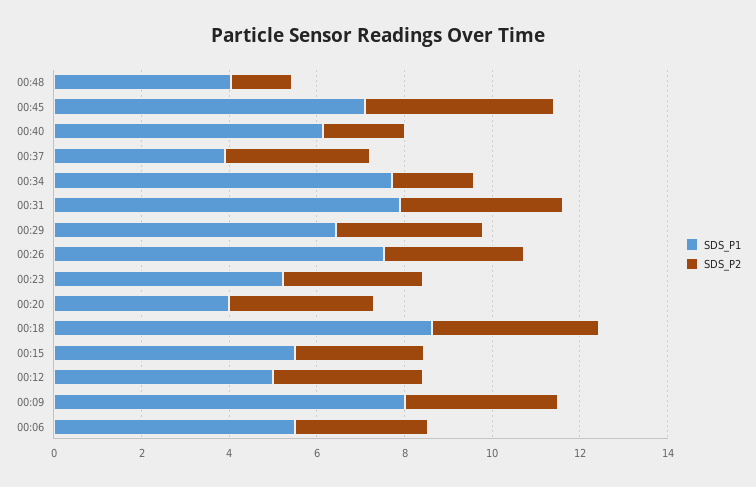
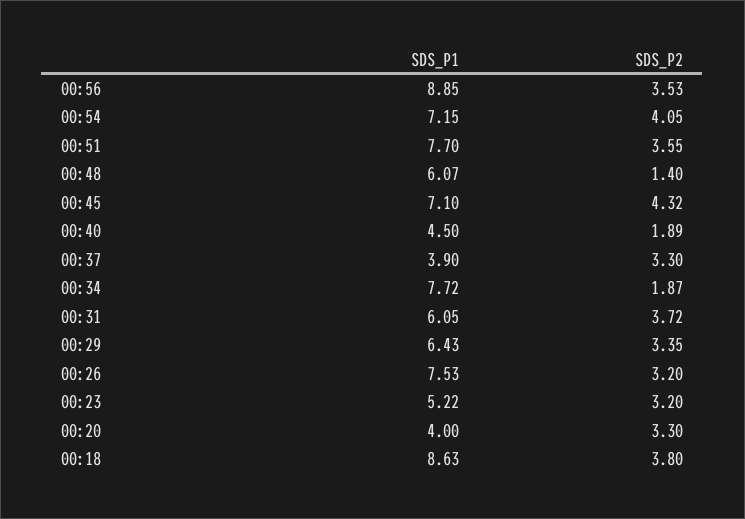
SDS_P1, 00:48: 4 -> 6.07
SDS_P1, 00:40: 6 -> 4.5
SDS_P1, 00:31: 8 -> 6.05
SDS_P1, 00:15: 5.5 -> none
SDS_P2, 00:15: 3 -> none
SDS_P1, 00:12: 5 -> none
SDS_P2, 00:12: 3.5 -> none
SDS_P1, 00:09: 8 -> none
SDS_P2, 00:09: 3.5 -> none
SDS_P1, 00:06: 5.5 -> none
SDS_P2, 00:06: 3 -> none
SDS_P1, 00:56: none -> 8.85
SDS_P2, 00:56: none -> 3.53
SDS_P1, 00:54: none -> 7.15
SDS_P2, 00:54: none -> 4.05
SDS_P1, 00:51: none -> 7.7
SDS_P2, 00:51: none -> 3.55

